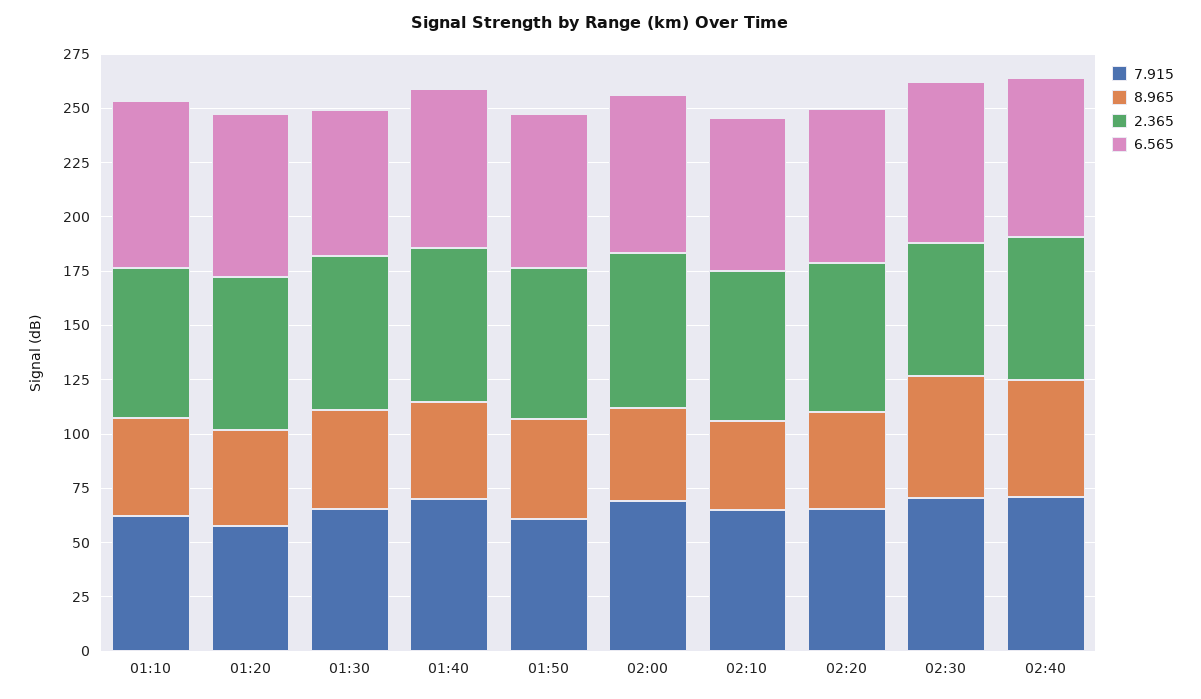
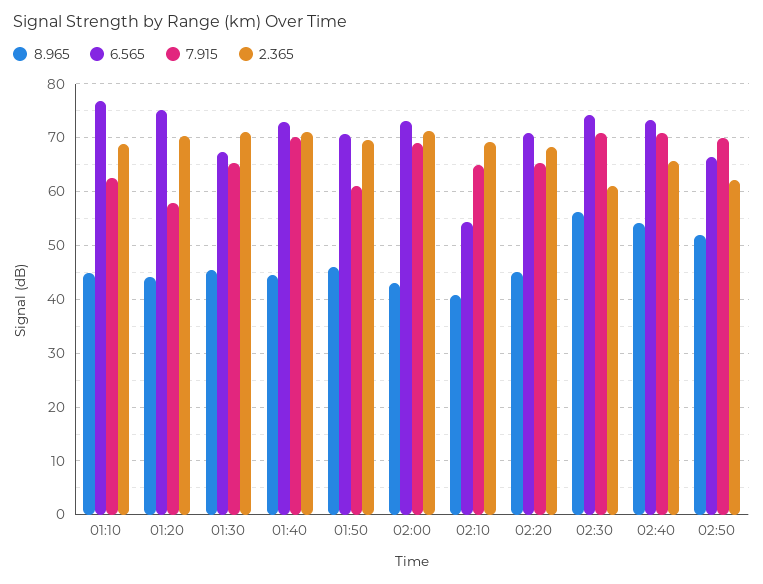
6.565, 02:10: 70 -> 54
8.965, 02:50: none -> 52
6.565, 02:50: none -> 66
7.915, 02:50: none -> 70
2.365, 02:50: none -> 62

